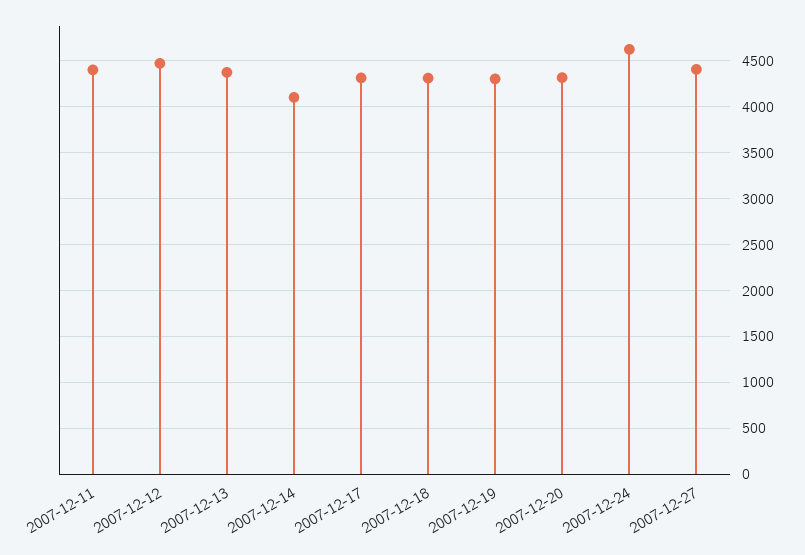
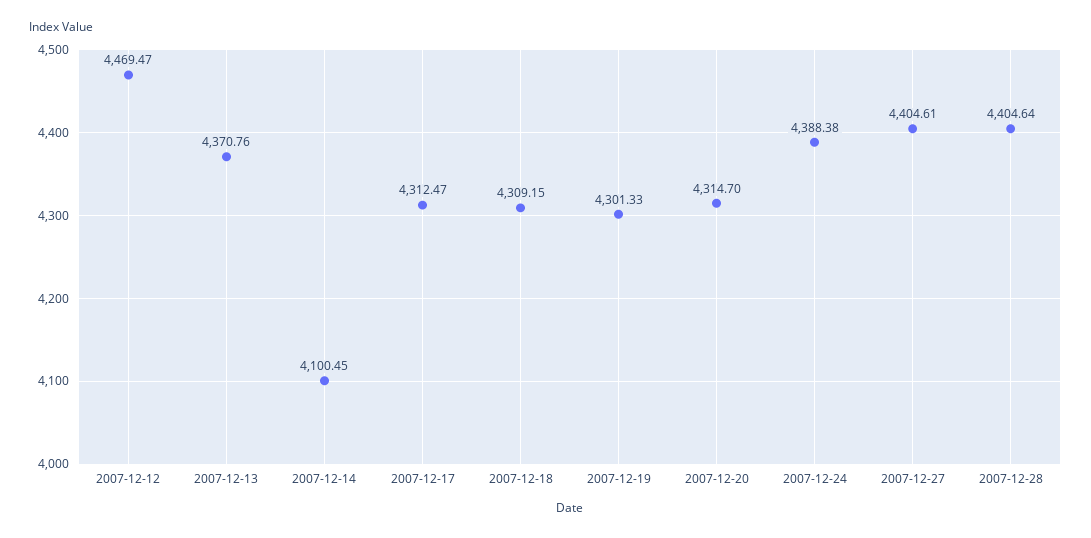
2007-12-11: 4400 -> none
2007-12-24: 4600 -> 4388.38
2007-12-28: none -> 4404.64

